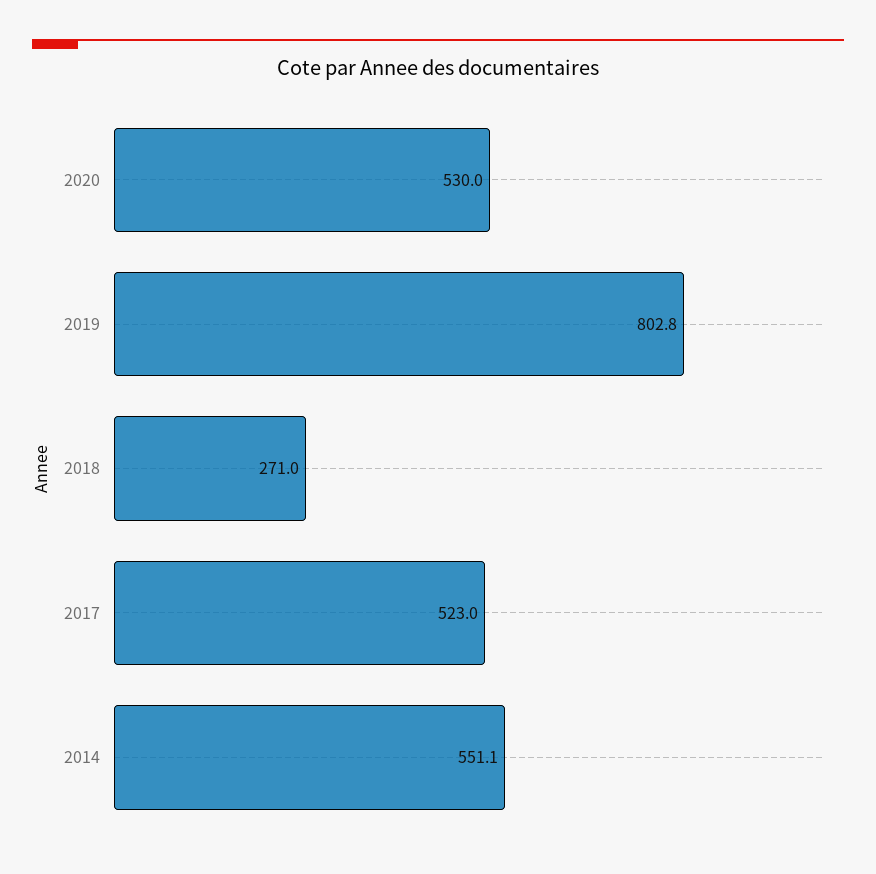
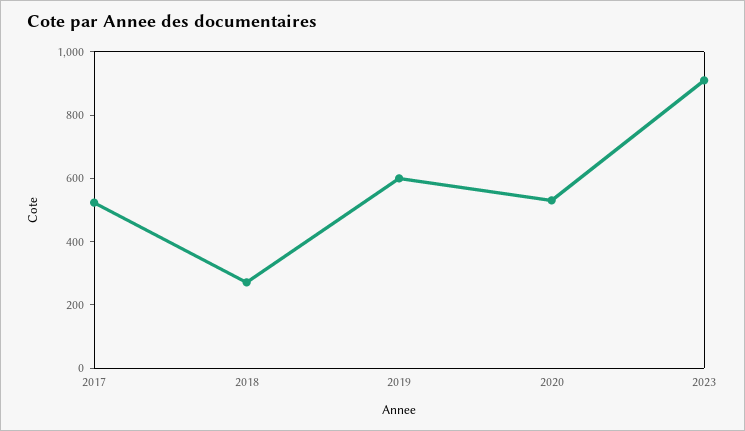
2019: 802.8 -> 600
2014: 551.1 -> none
2023: none -> 900

